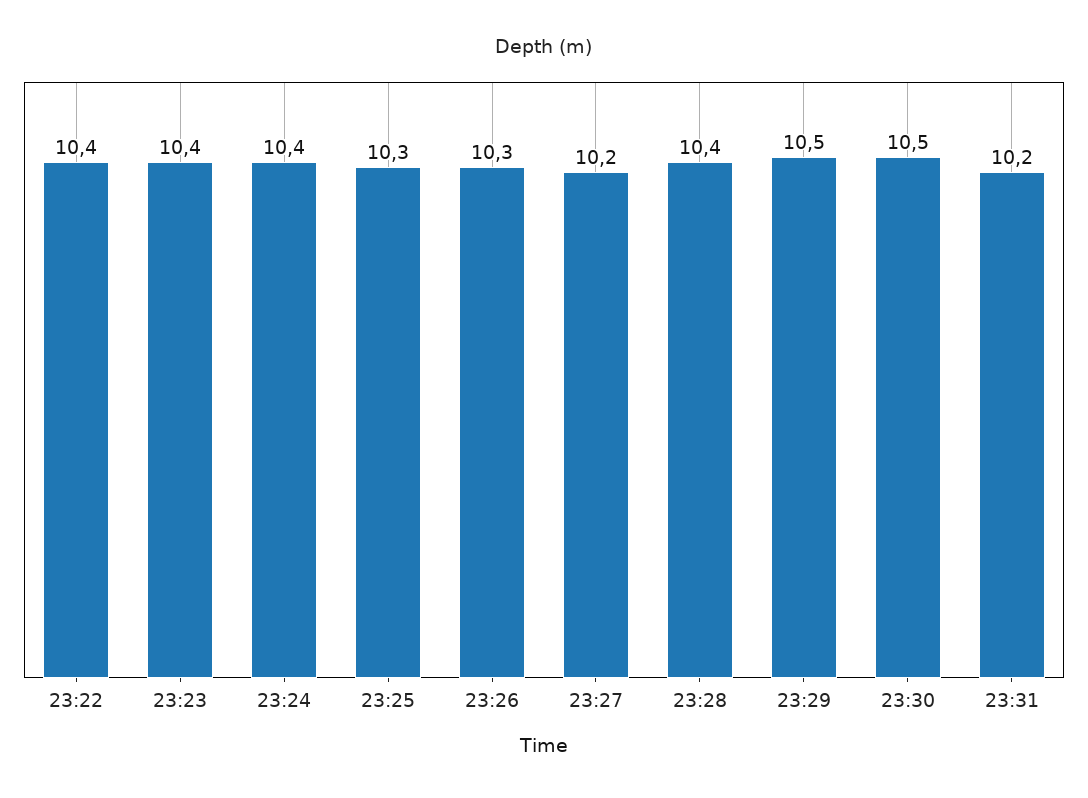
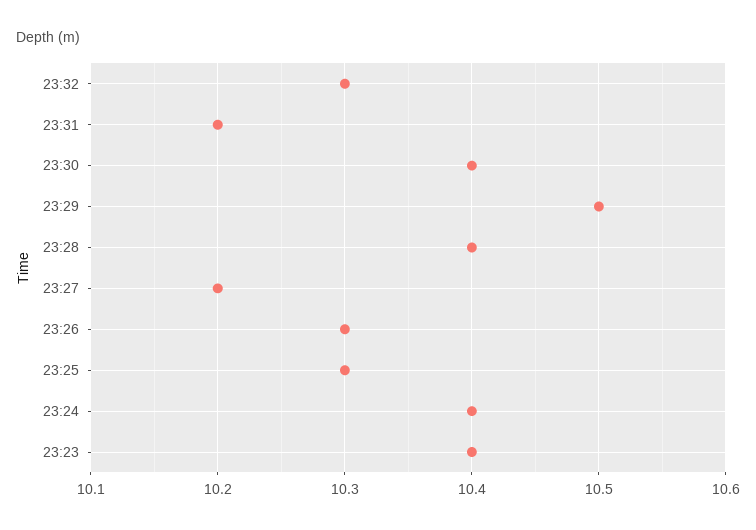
23:22: 10.4 -> none
23:30: 10.5 -> 10.4
23:32: none -> 10.3

